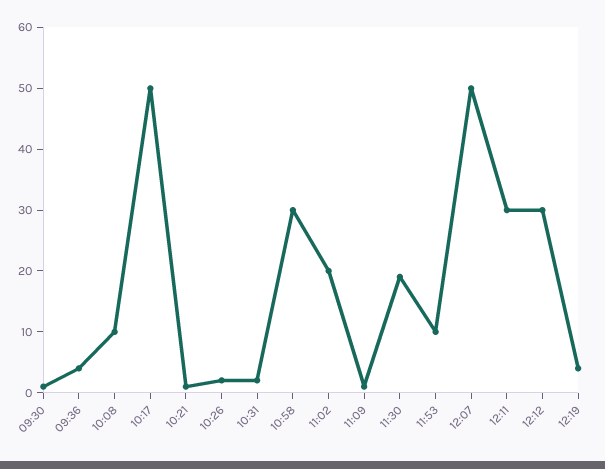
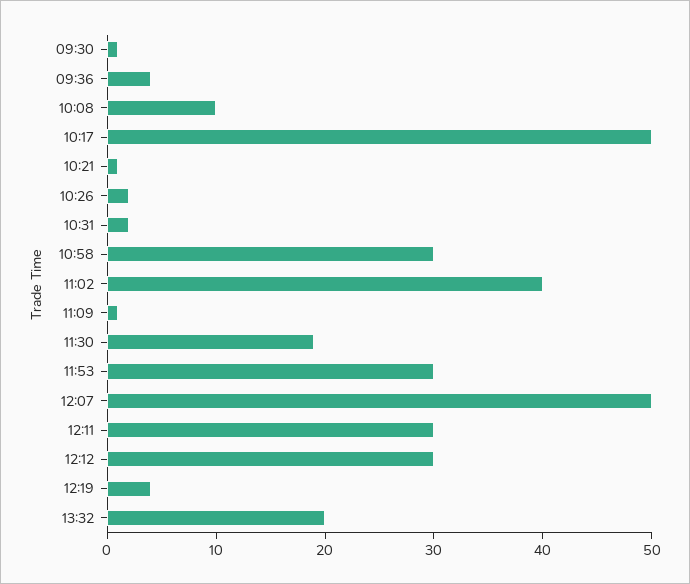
11:02: 20 -> 40
11:53: 10 -> 30
13:32: none -> 20

